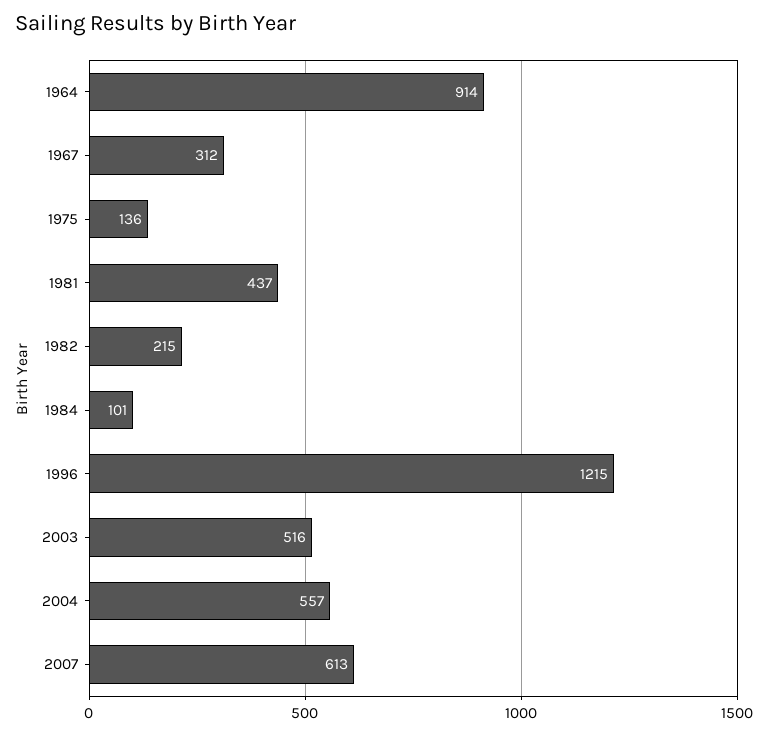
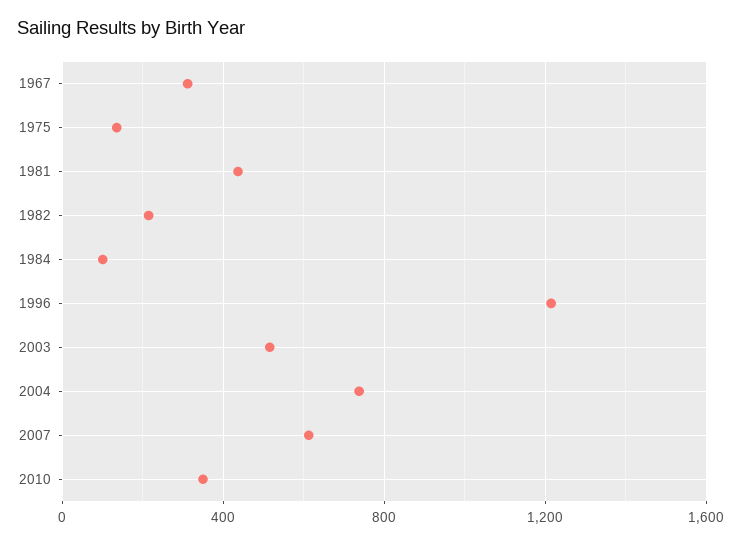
1964: 914 -> none
2004: 557 -> 750
2010: none -> 350

